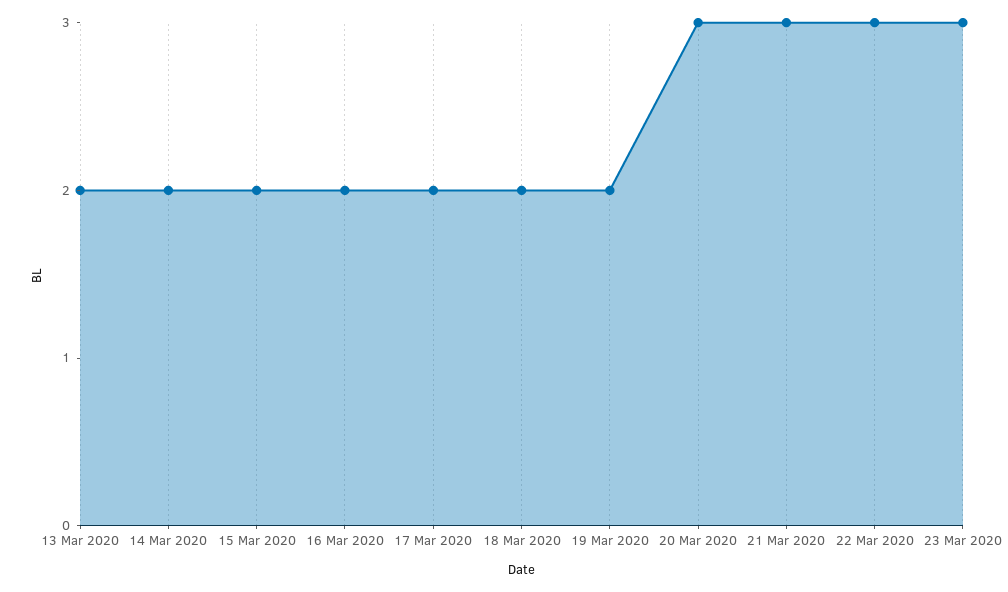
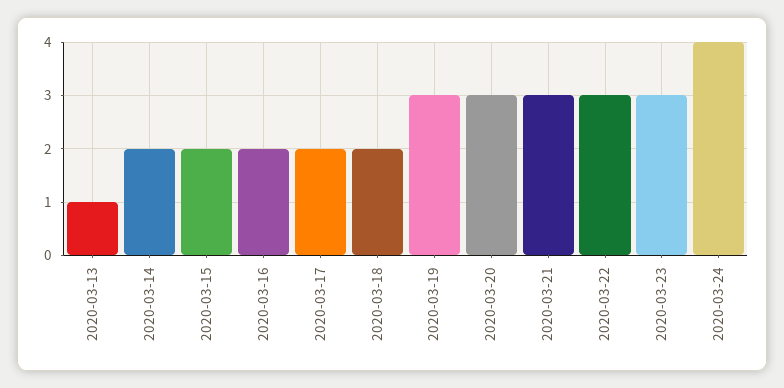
13 Mar 2020: 2 -> 1
19 Mar 2020: 2 -> 3
2020-03-24: none -> 4

